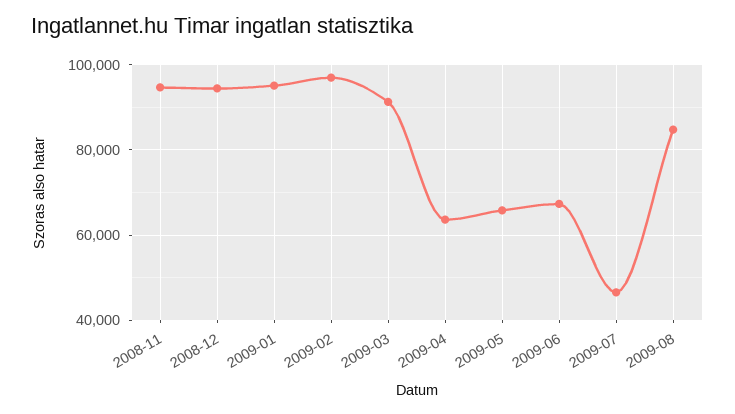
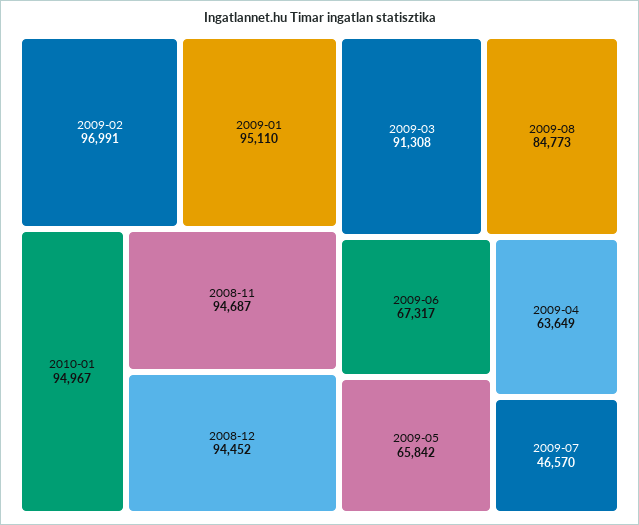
2010-01: none -> 94967

